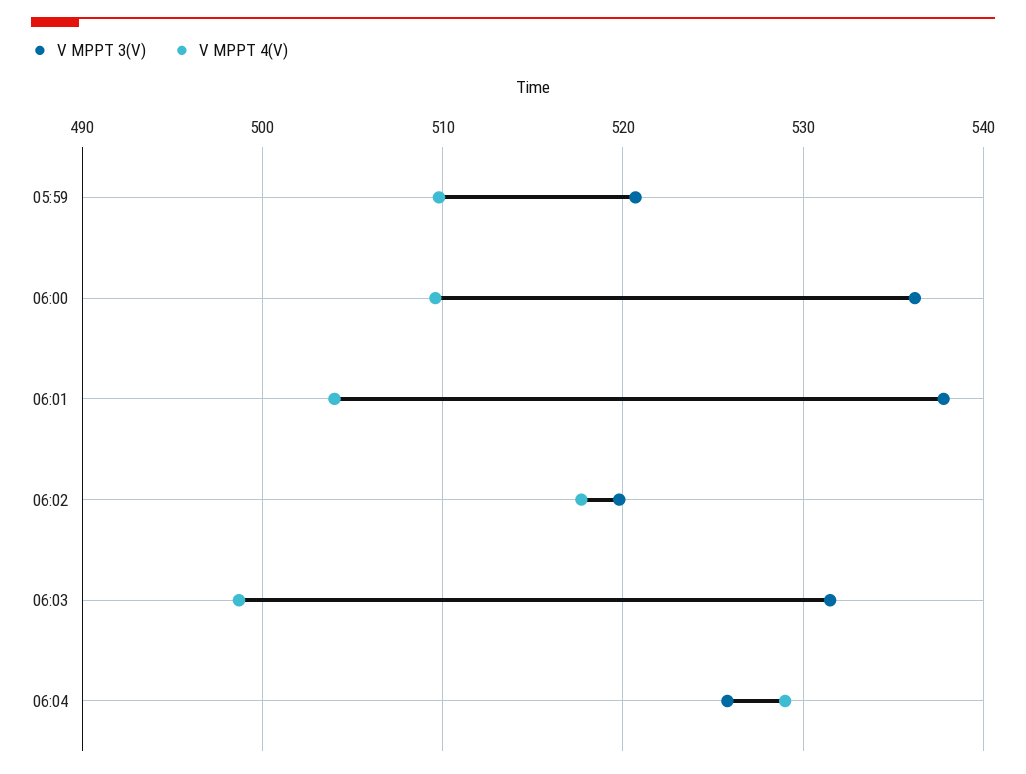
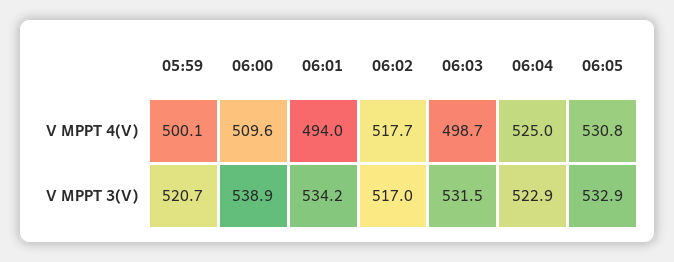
V MPPT 4(V), 05:59: 510 -> 500.1
V MPPT 3(V), 06:00: 536 -> 538.9
V MPPT 3(V), 06:01: 538 -> 534.2
V MPPT 4(V), 06:01: 504 -> 494
V MPPT 3(V), 06:02: 520 -> 517
V MPPT 3(V), 06:04: 526 -> 522.9
V MPPT 4(V), 06:04: 529 -> 525
V MPPT 4(V), 06:05: none -> 530.8
V MPPT 3(V), 06:05: none -> 532.9

